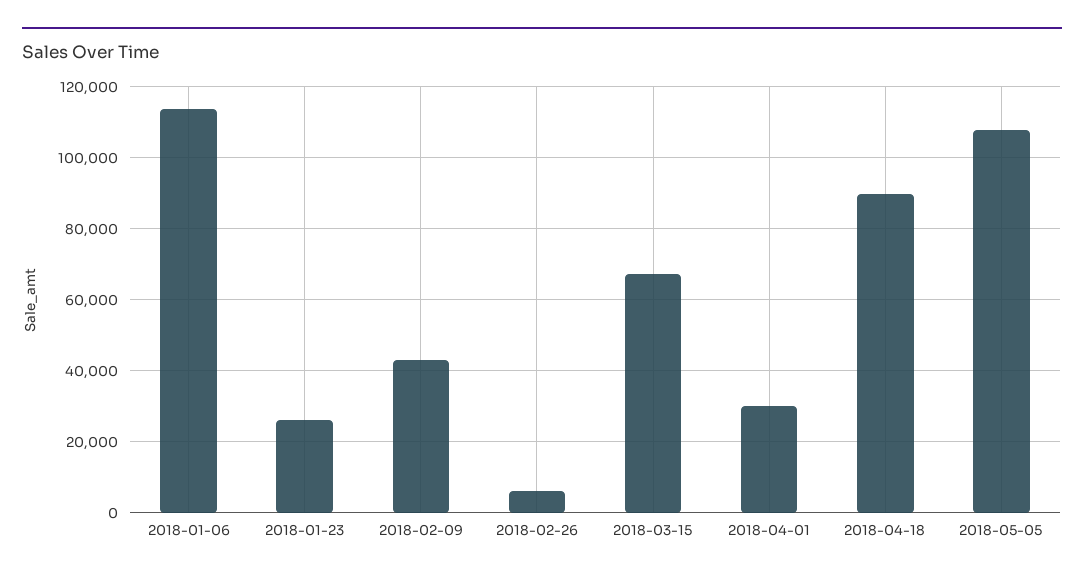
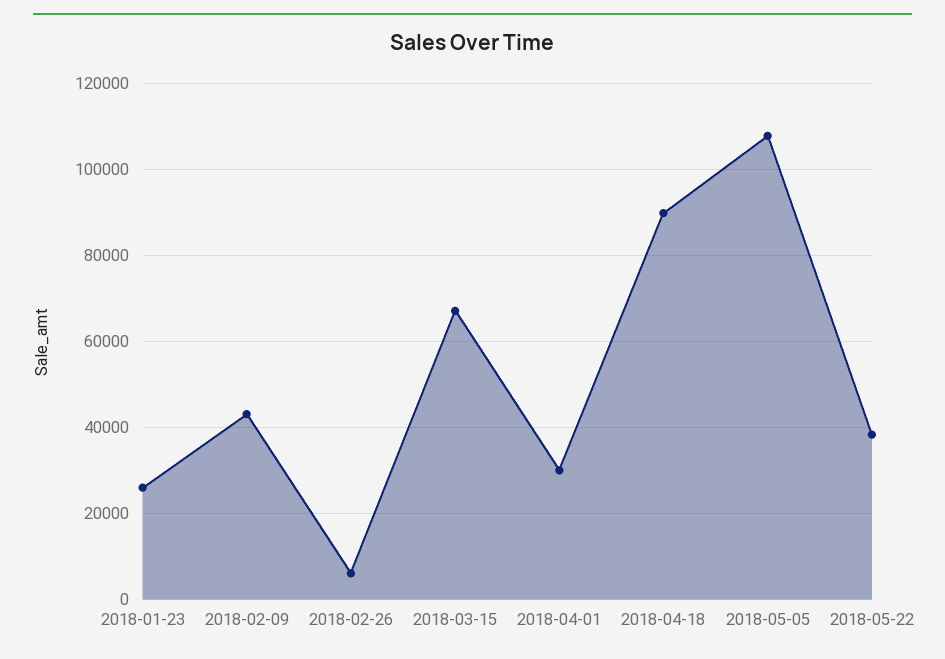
2018-01-06: 114000 -> none
2018-05-22: none -> 38000

